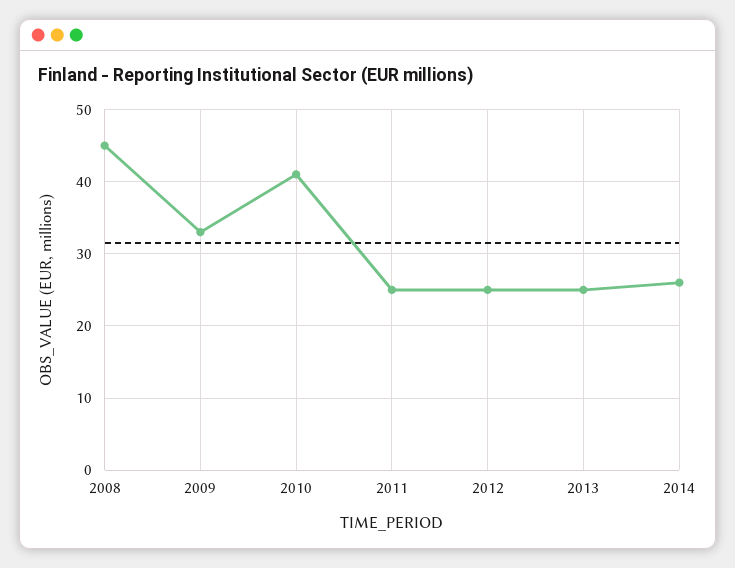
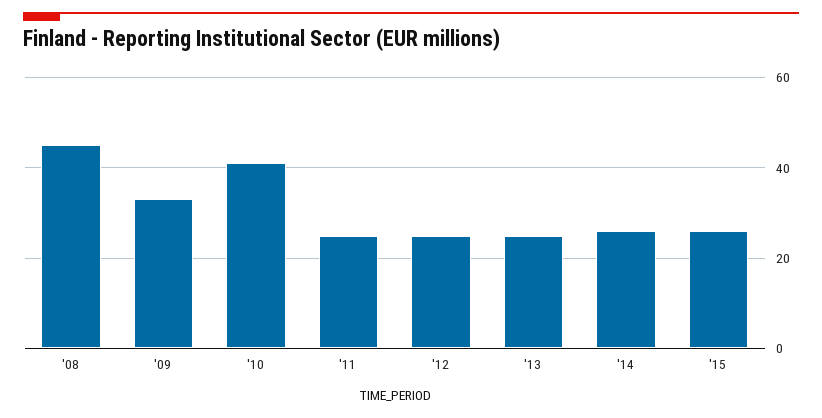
'15: none -> 25

